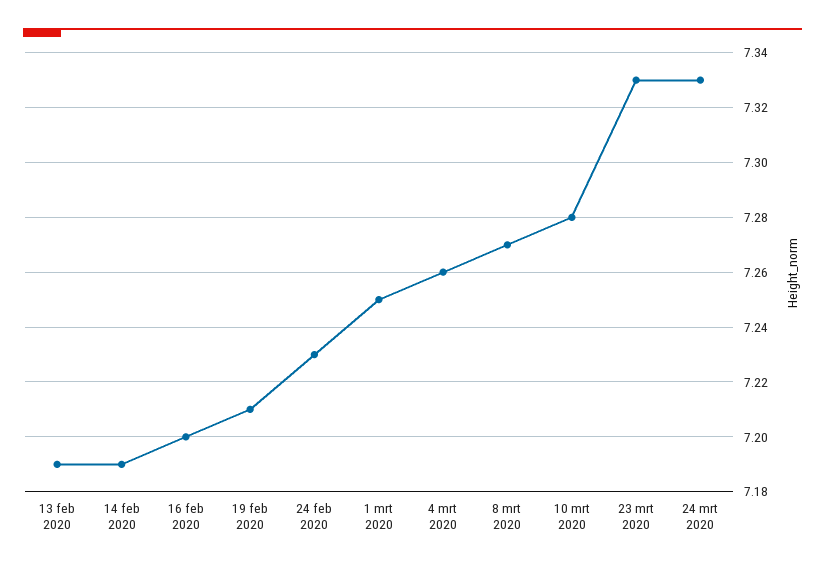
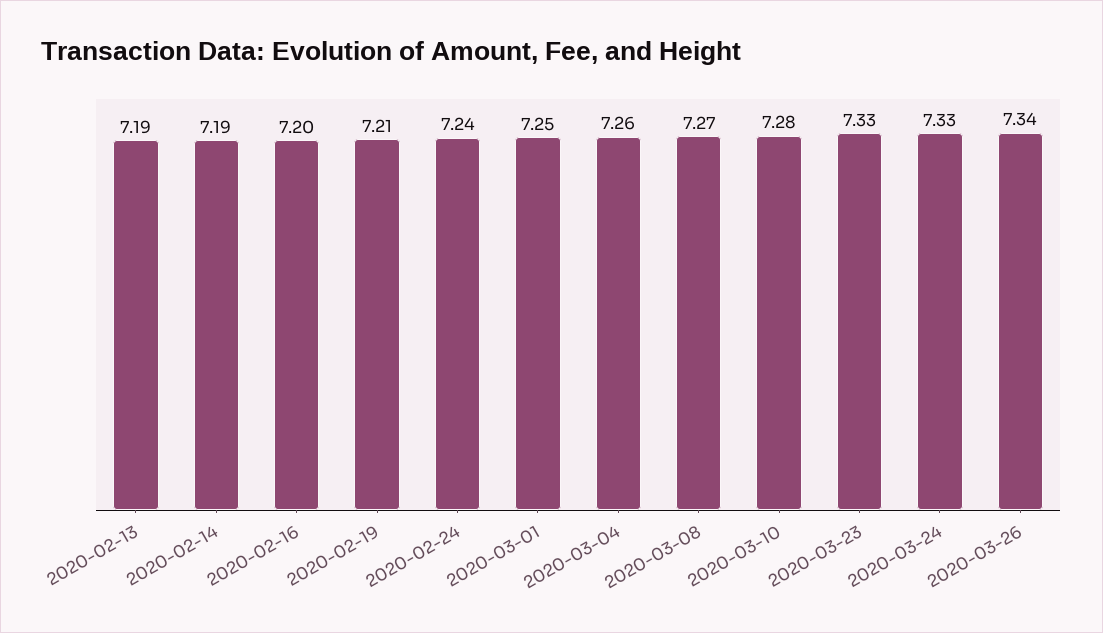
24 feb 2020: 7.23 -> 7.24
2020-03-26: none -> 7.34

